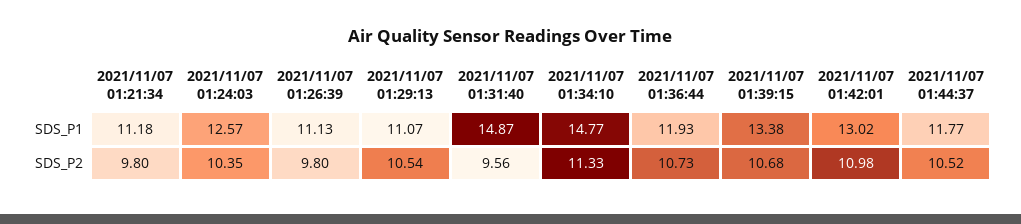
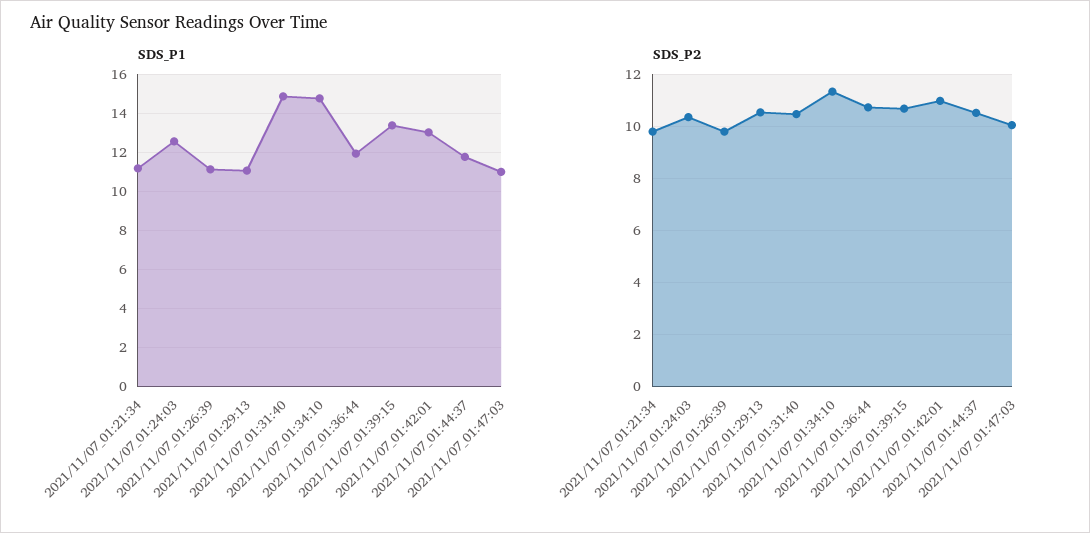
SDS_P2, 2021/11/07 01:31:40: 9.56 -> 10.5
SDS_P1, 2021/11/07_01:47:03: none -> 11
SDS_P2, 2021/11/07_01:47:03: none -> 10

